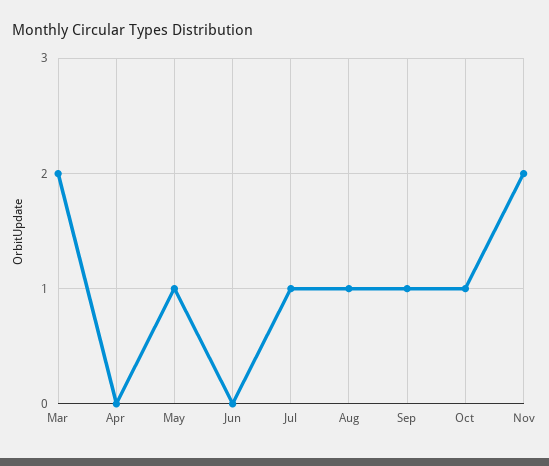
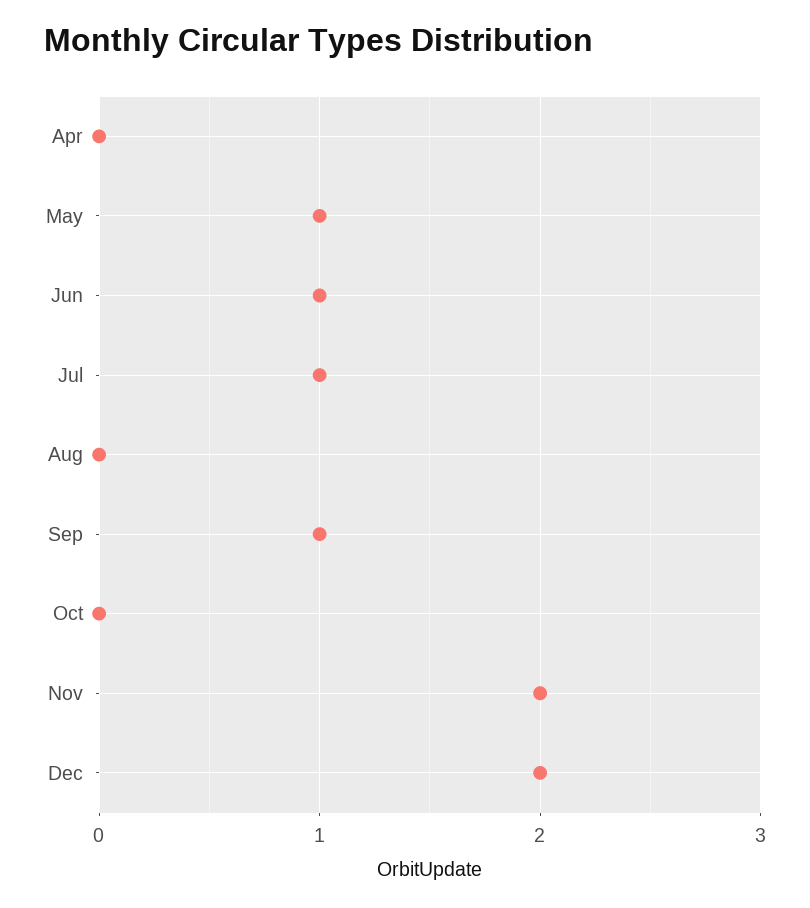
Mar: 2 -> none
Jun: 0 -> 1
Aug: 1 -> 0
Oct: 1 -> 0
Dec: none -> 2

